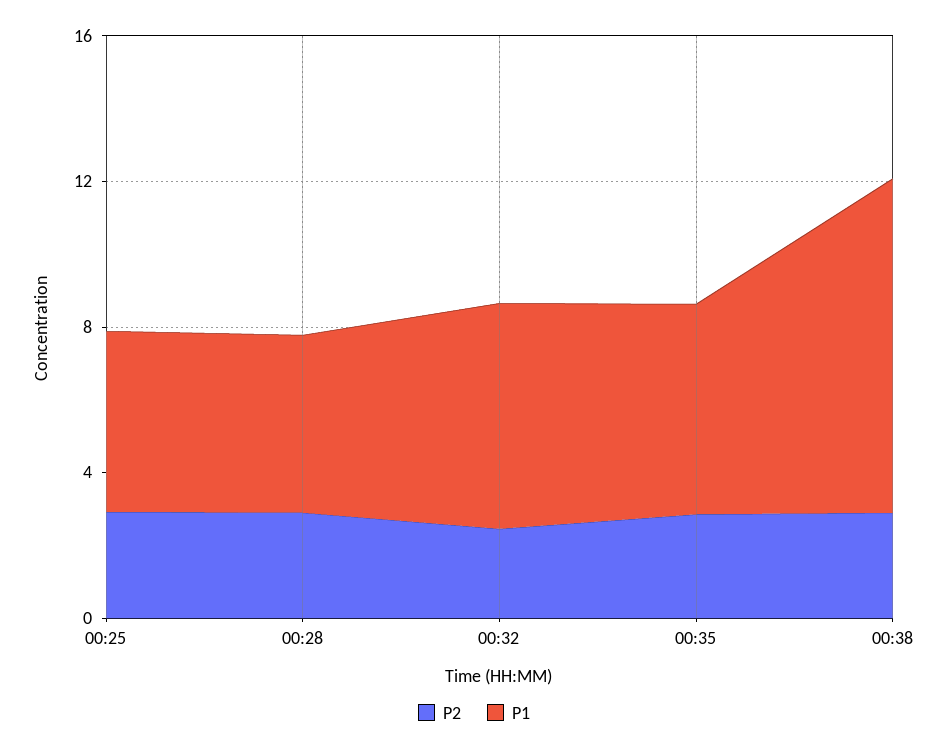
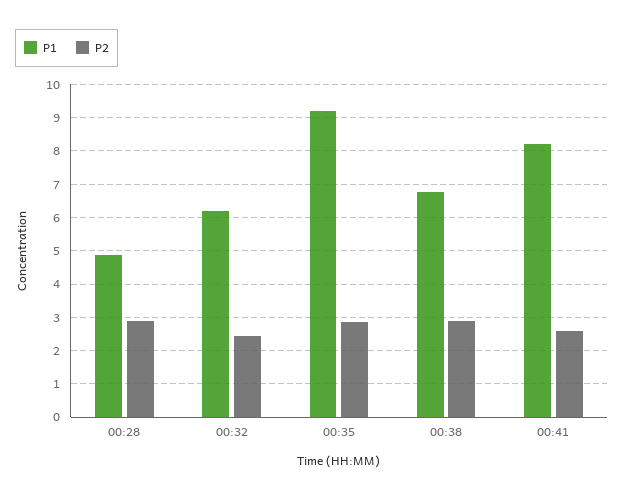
P2, 00:25: 3 -> none
P1, 00:25: 5 -> none
P1, 00:35: 6 -> 9.2
P1, 00:38: 9 -> 6.8
P1, 00:41: none -> 8.2
P2, 00:41: none -> 2.6

